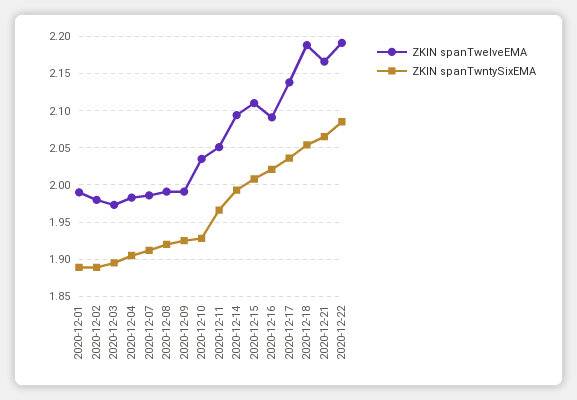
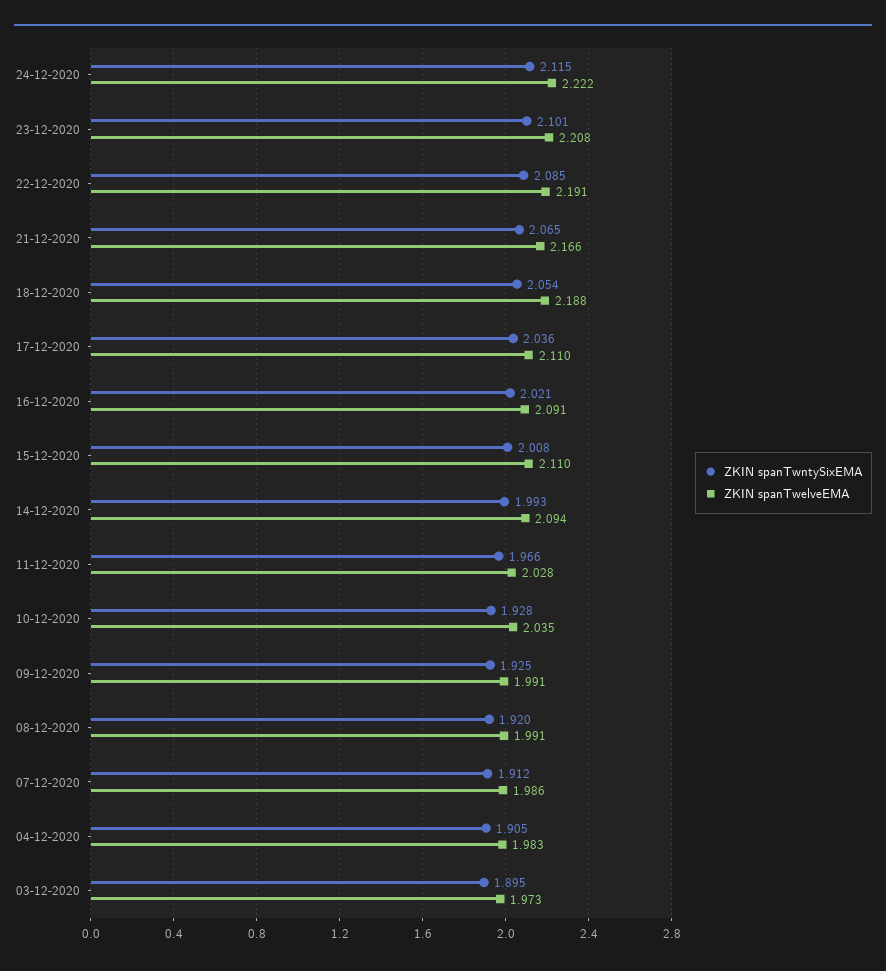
ZKIN spanTwelveEMA, 2020-12-01: 1.99 -> none
ZKIN spanTwntySixEMA, 2020-12-01: 1.89 -> none
ZKIN spanTwelveEMA, 2020-12-02: 1.98 -> none
ZKIN spanTwntySixEMA, 2020-12-02: 1.89 -> none
ZKIN spanTwelveEMA, 2020-12-11: 2.05 -> 2.028
ZKIN spanTwelveEMA, 2020-12-17: 2.14 -> 2.11
ZKIN spanTwntySixEMA, 24-12-2020: none -> 2.115
ZKIN spanTwelveEMA, 24-12-2020: none -> 2.222
ZKIN spanTwntySixEMA, 23-12-2020: none -> 2.101
ZKIN spanTwelveEMA, 23-12-2020: none -> 2.208

